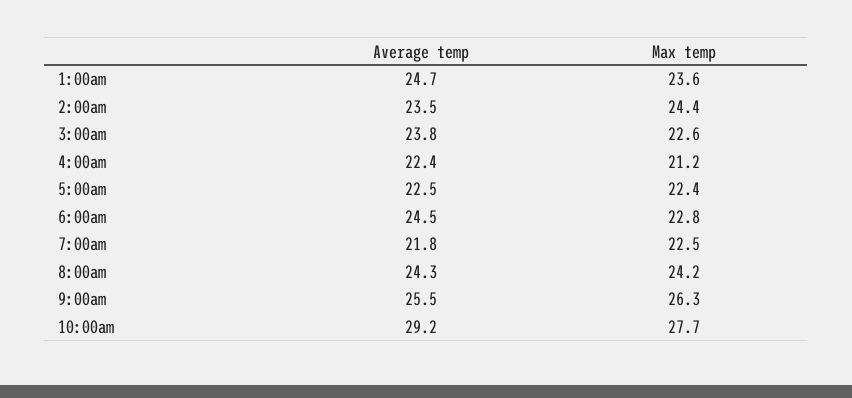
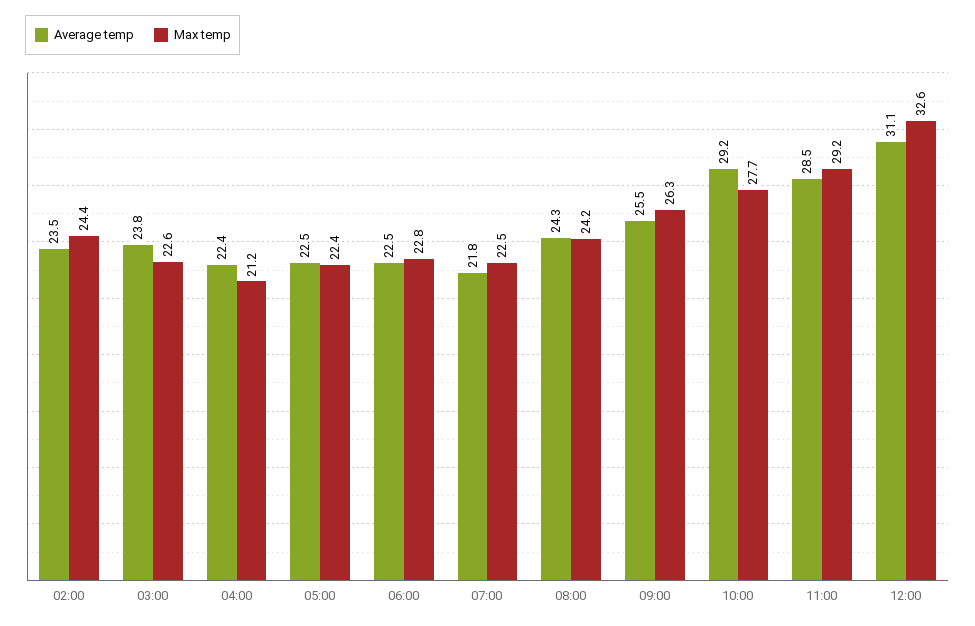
Average temp, 1:00am: 24.7 -> none
Max temp, 1:00am: 23.6 -> none
Average temp, 6:00am: 24.5 -> 22.5
Average temp, 11:00: none -> 28.5
Max temp, 11:00: none -> 29.2
Average temp, 12:00: none -> 31.1
Max temp, 12:00: none -> 32.6

